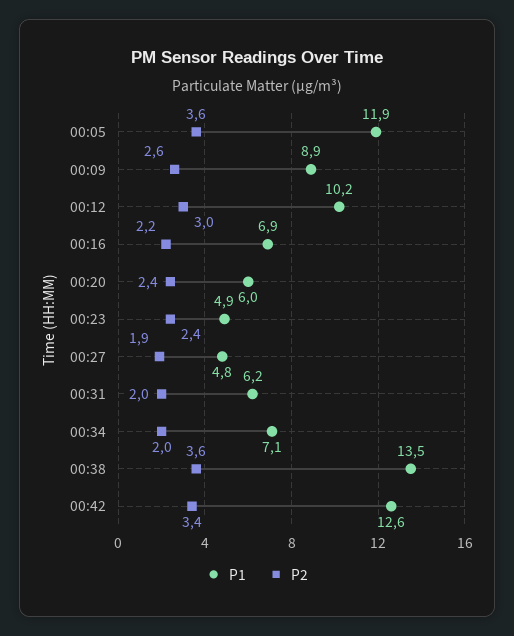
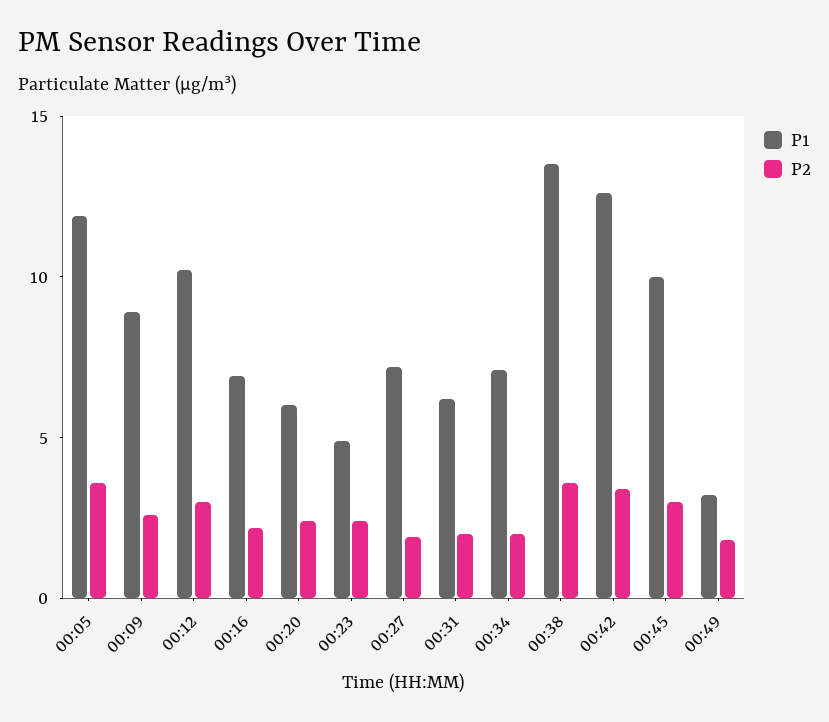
P1, 00:27: 4.8 -> 7
P1, 00:45: none -> 10
P2, 00:45: none -> 3
P1, 00:49: none -> 3
P2, 00:49: none -> 2

